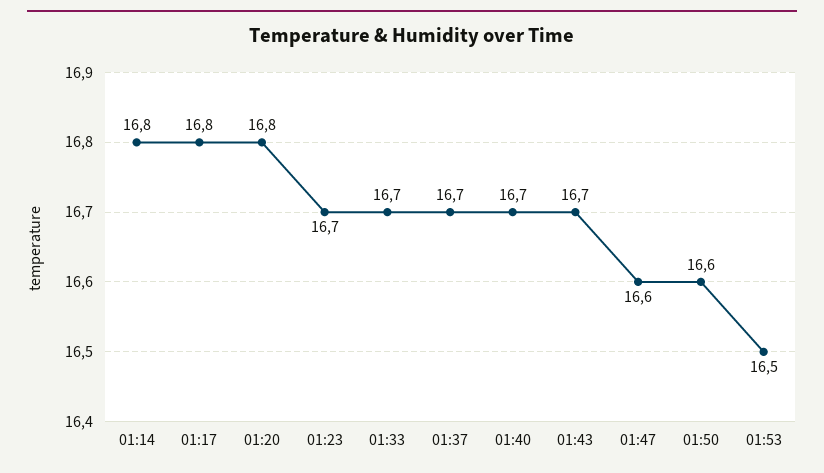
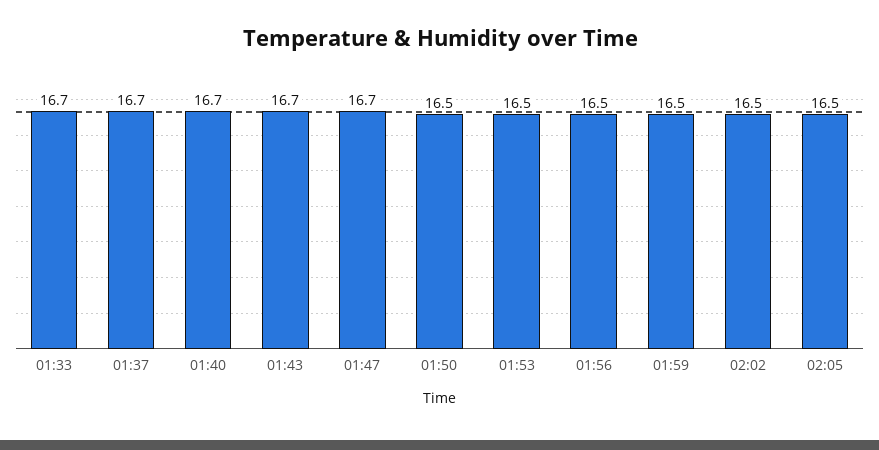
01:14: 16.8 -> none
01:17: 16.8 -> none
01:20: 16.8 -> none
01:23: 16.7 -> none
01:47: 16.6 -> 16.7
01:50: 16.6 -> 16.5
01:56: none -> 16.5
01:59: none -> 16.5
02:02: none -> 16.5
02:05: none -> 16.5

